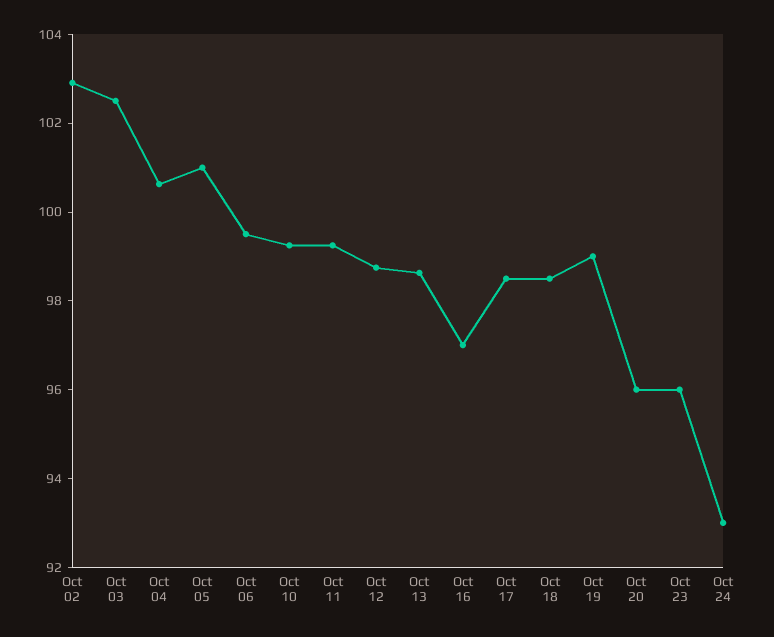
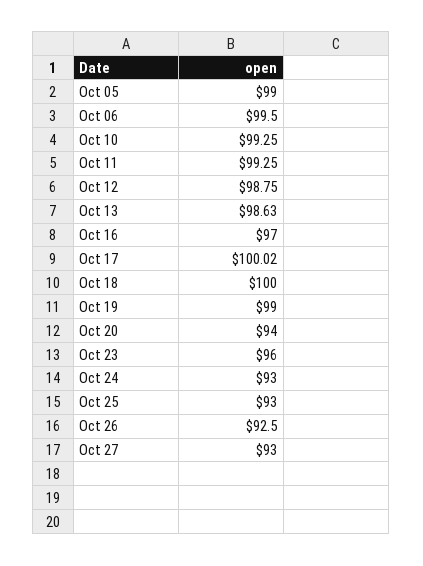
Oct 02: 103 -> none
Oct 03: 102.5 -> none
Oct 04: 100.5 -> none
Oct 05: 101 -> 99
Oct 17: 98.5 -> 100.02
Oct 18: 98.5 -> 100
Oct 20: 96 -> 94
Oct 25: none -> 93
Oct 26: none -> 92.5
Oct 27: none -> 93

